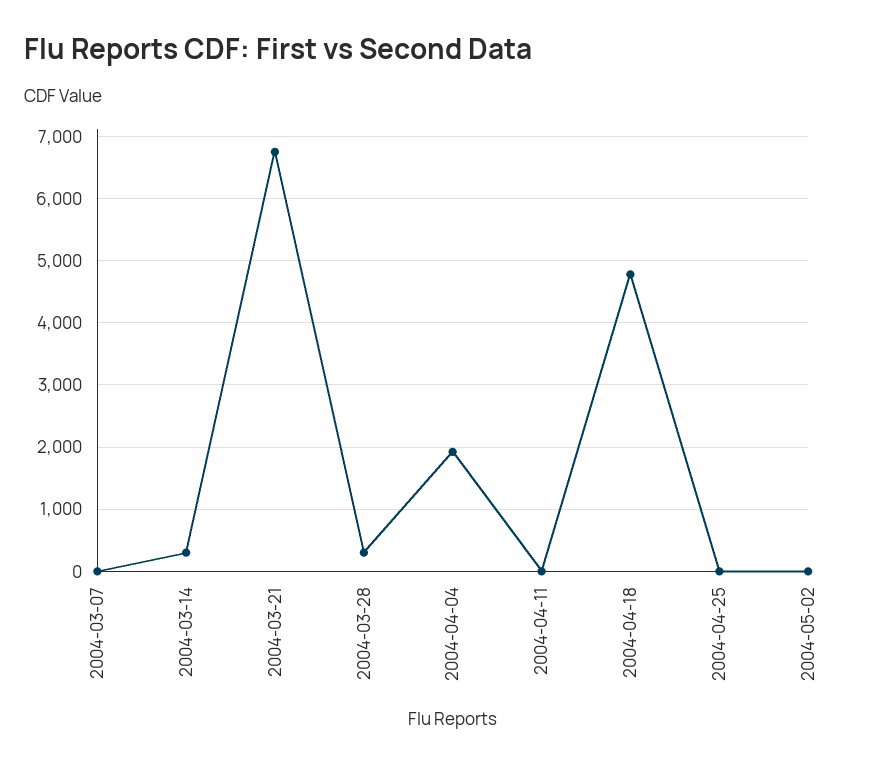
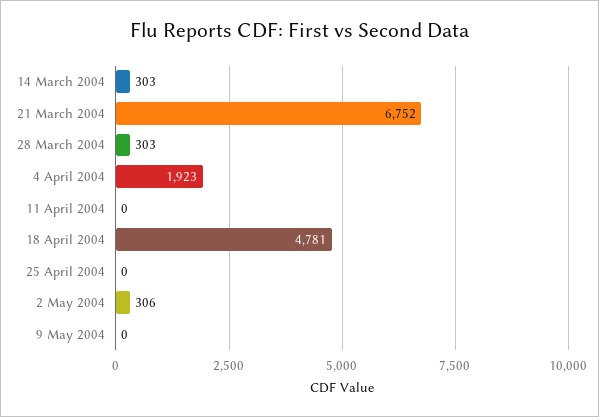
2004-03-07: 0 -> none
2004-05-02: 0 -> 306
9 May 2004: none -> 0

